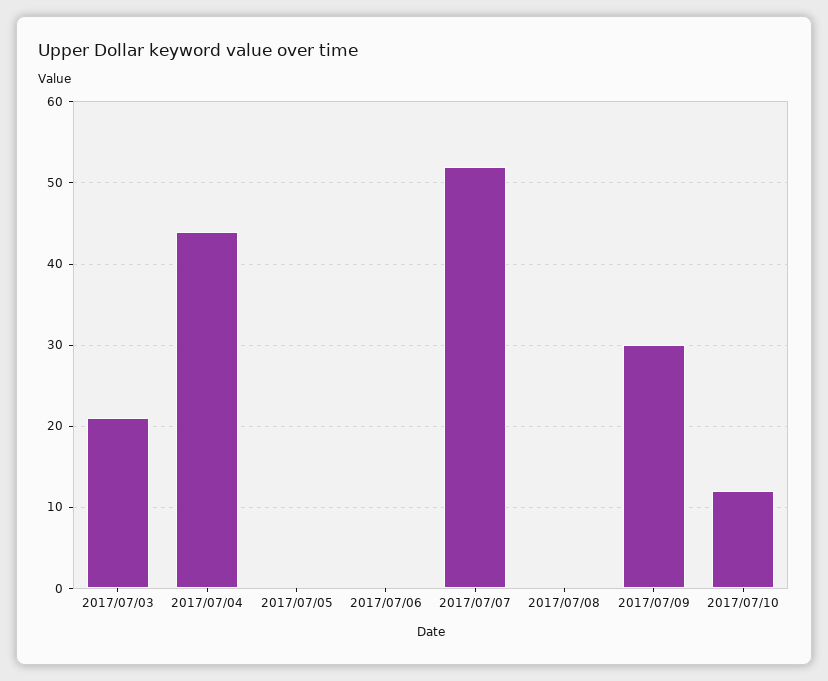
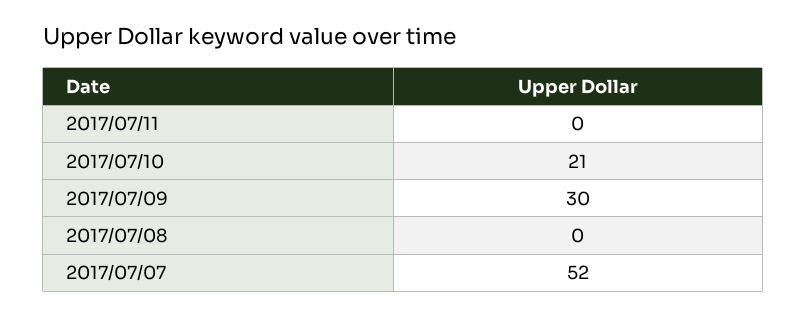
2017/07/03: 21 -> none
2017/07/04: 44 -> none
2017/07/05: 0 -> none
2017/07/06: 0 -> none
2017/07/10: 12 -> 21
2017/07/11: none -> 0

